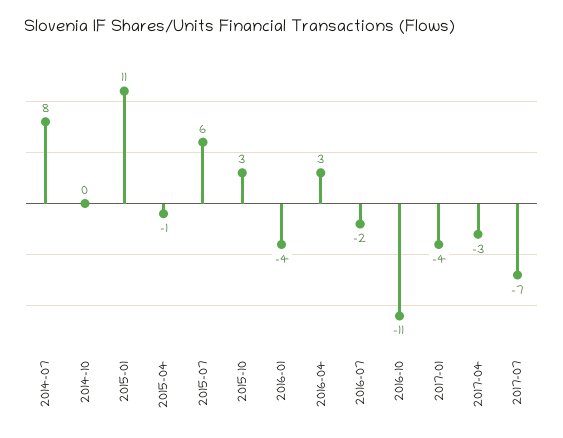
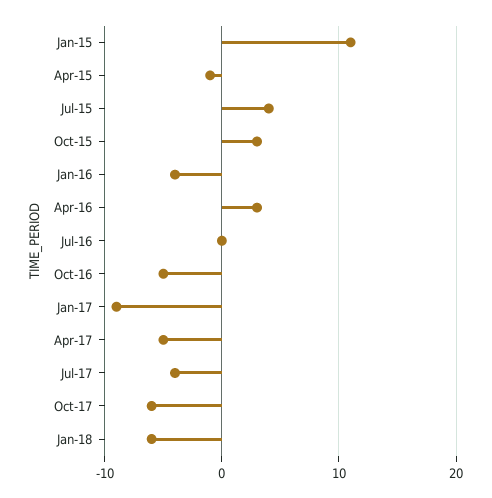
2014-07: 8 -> none
2014-10: 0 -> none
2015-07: 6 -> 4
2016-07: -2 -> 0
2016-10: -11 -> -5
2017-01: -4 -> -9
2017-04: -3 -> -5
2017-07: -7 -> -4
Oct-17: none -> -6
Jan-18: none -> -6

